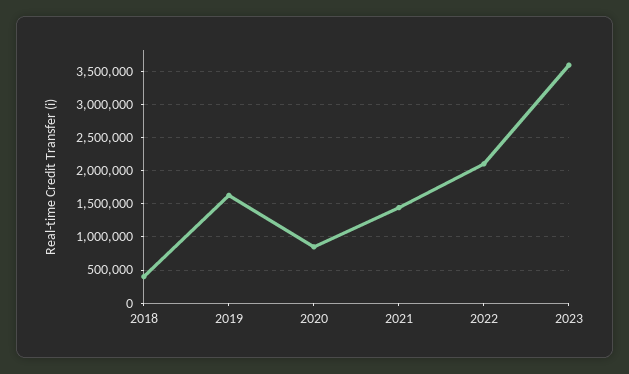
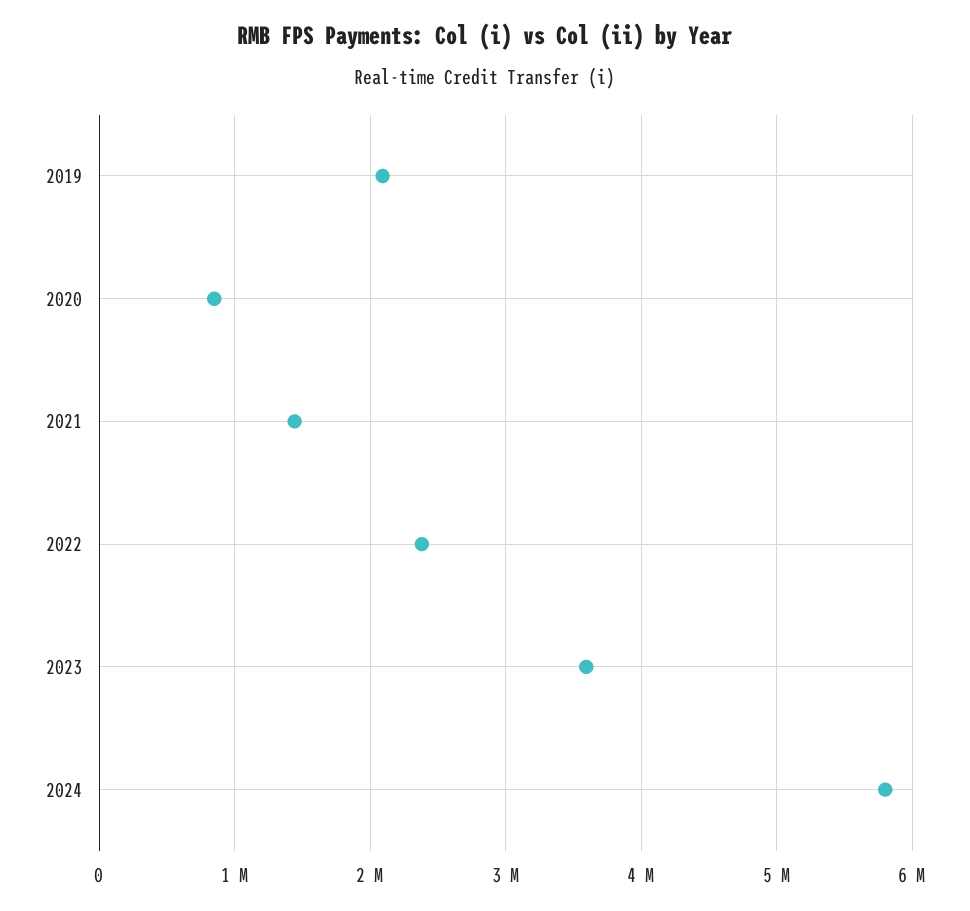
2018: 400000 -> none
2019: 1600000 -> 2100000
2022: 2100000 -> 2400000
2024: none -> 5800000

